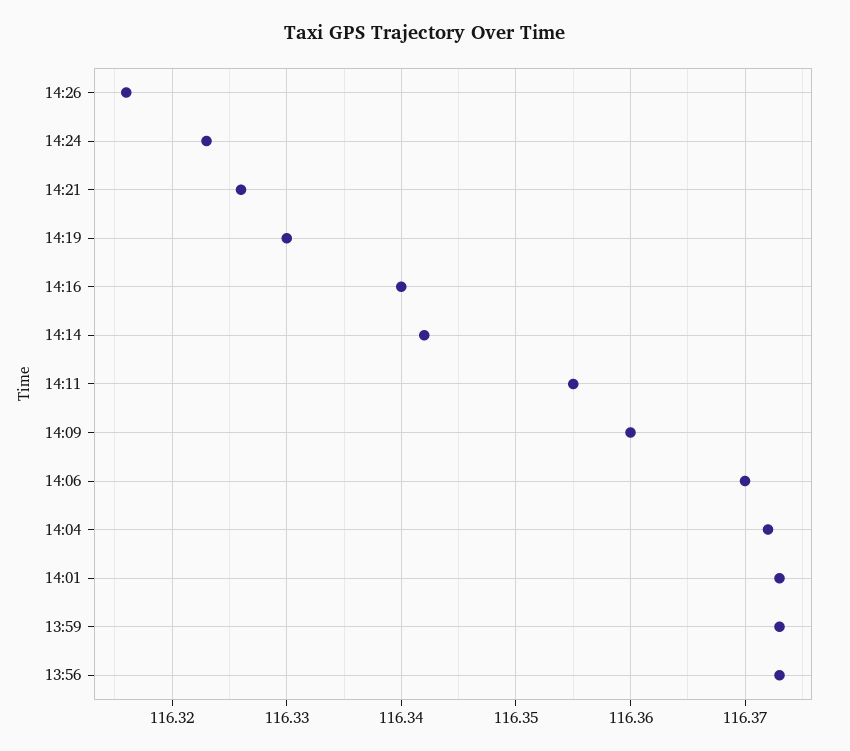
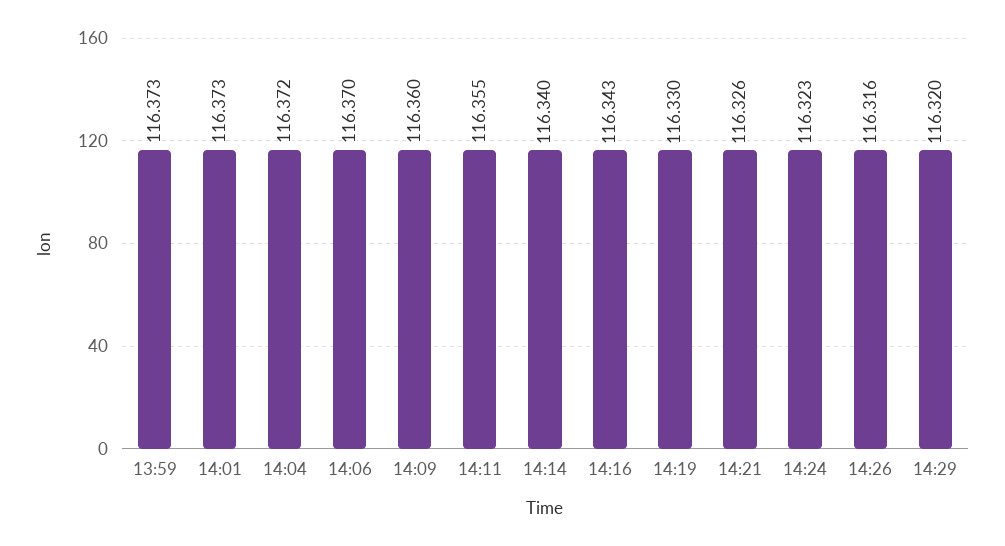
14:16: 116.34 -> 116.343
14:14: 116.342 -> 116.34
13:56: 116.373 -> none
14:29: none -> 116.32

